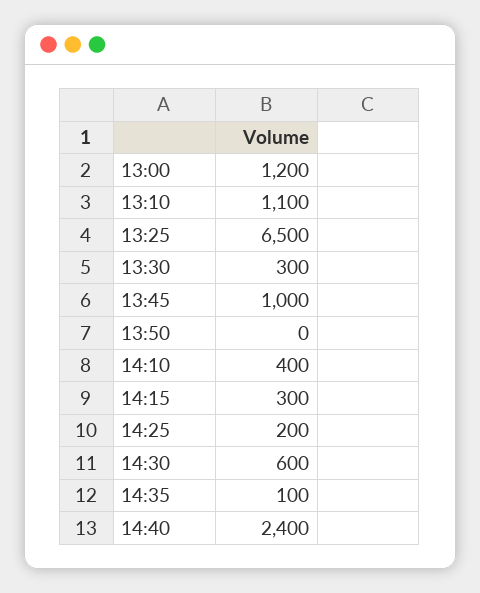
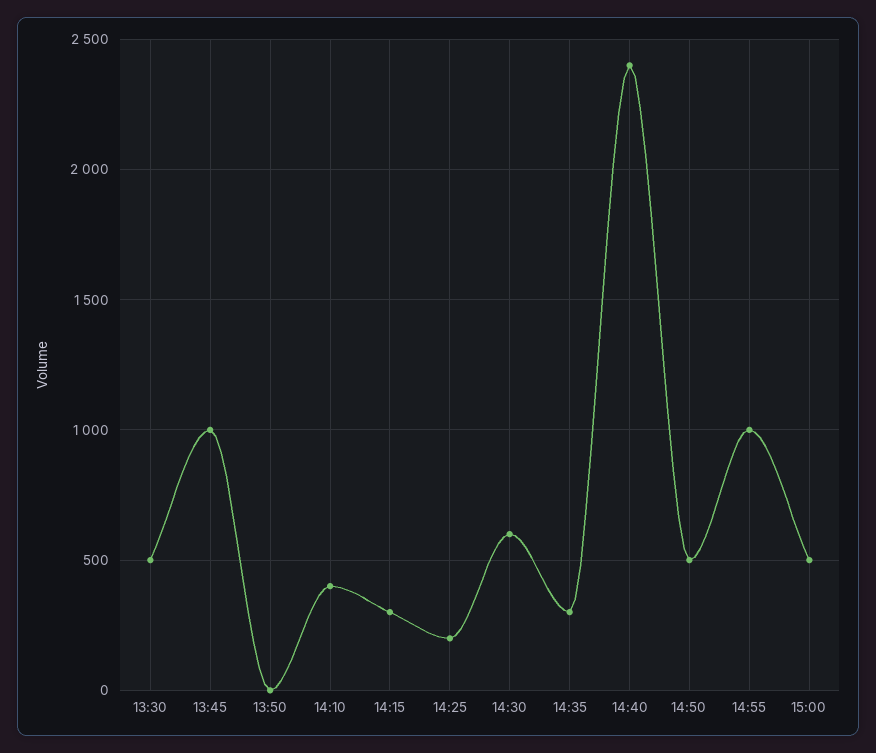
13:00: 1200 -> none
13:10: 1100 -> none
13:25: 6500 -> none
13:30: 300 -> 500
14:35: 100 -> 300
14:50: none -> 500
14:55: none -> 1000
15:00: none -> 500

